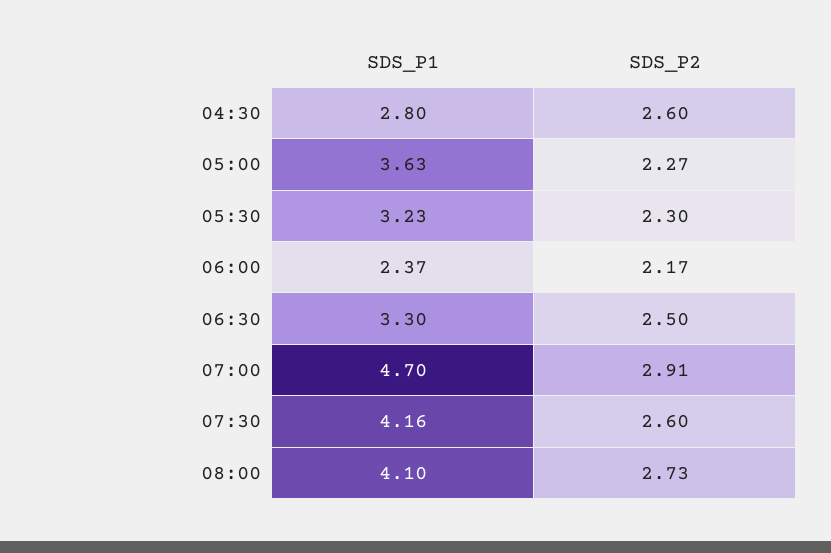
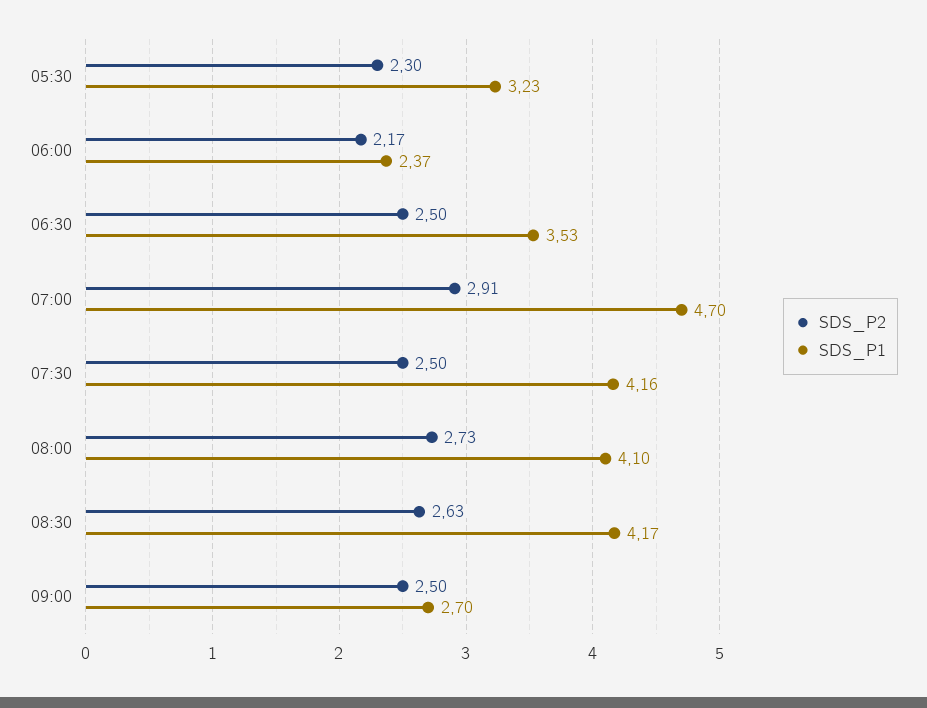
SDS_P1, 04:30: 2.8 -> none
SDS_P2, 04:30: 2.6 -> none
SDS_P1, 05:00: 3.63 -> none
SDS_P2, 05:00: 2.27 -> none
SDS_P1, 06:30: 3.3 -> 3.53
SDS_P2, 07:30: 2.6 -> 2.5
SDS_P2, 08:30: none -> 2.63
SDS_P1, 08:30: none -> 4.17
SDS_P2, 09:00: none -> 2.5
SDS_P1, 09:00: none -> 2.7

